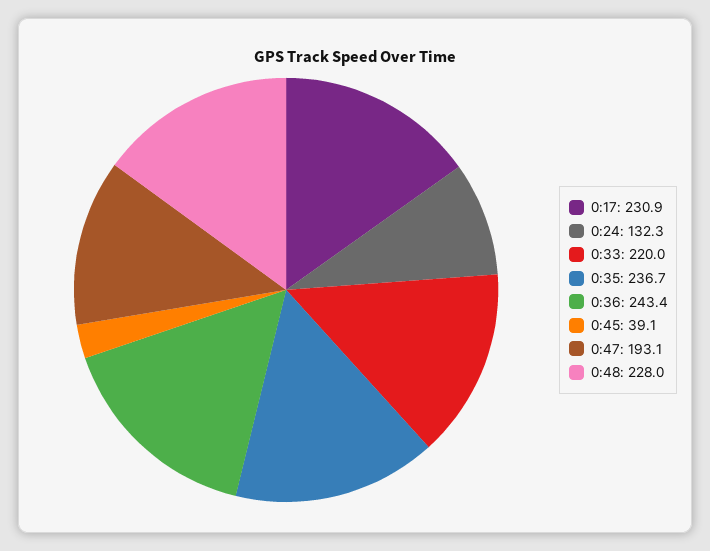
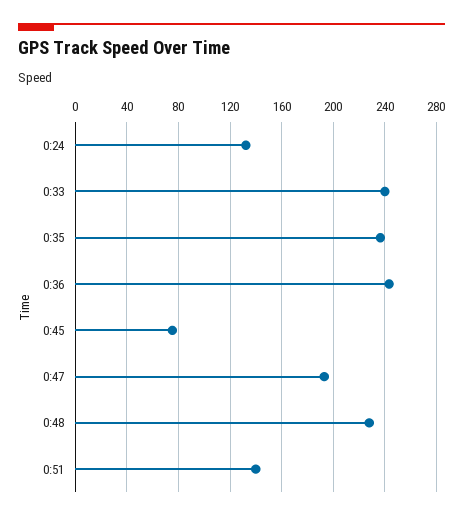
0:17: 230.9 -> none
0:33: 220 -> 240
0:45: 39.1 -> 75
0:51: none -> 140

